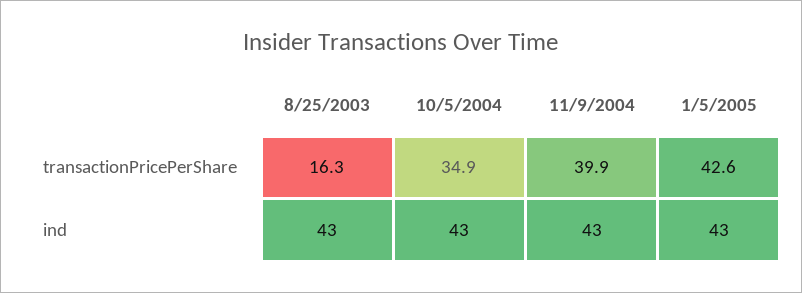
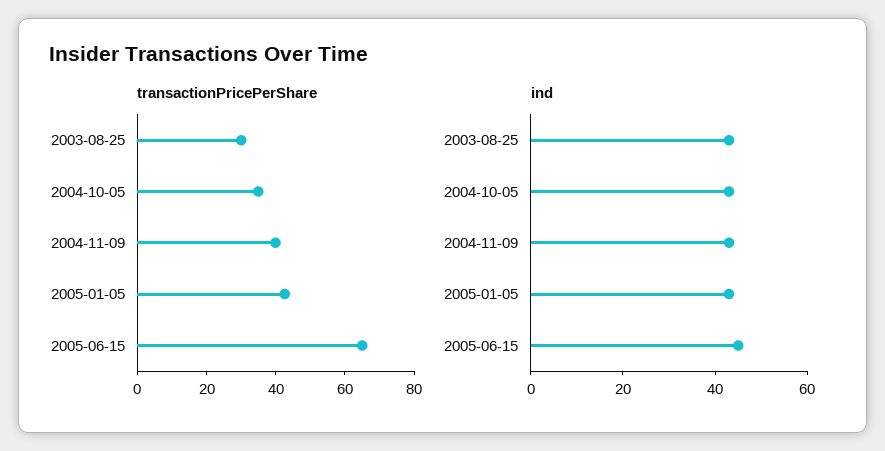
transactionPricePerShare, 8/25/2003: 16.3 -> 30
transactionPricePerShare, 2005-06-15: none -> 65
ind, 2005-06-15: none -> 45

